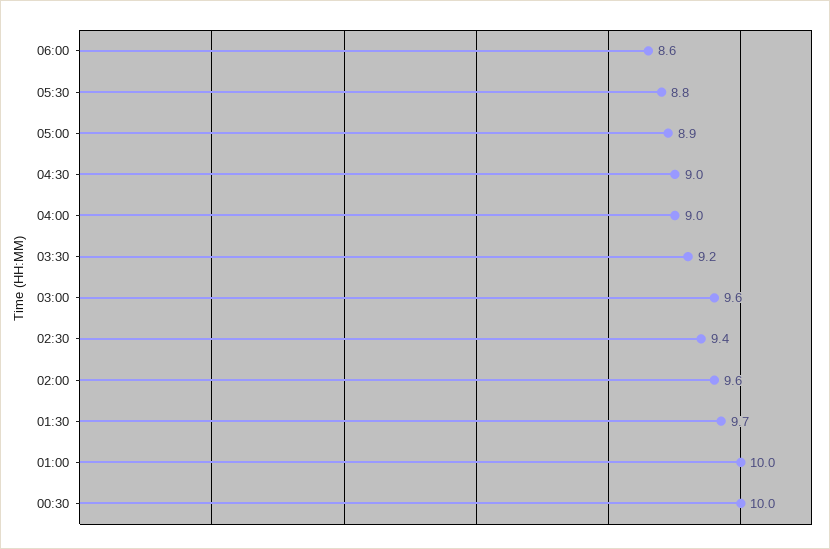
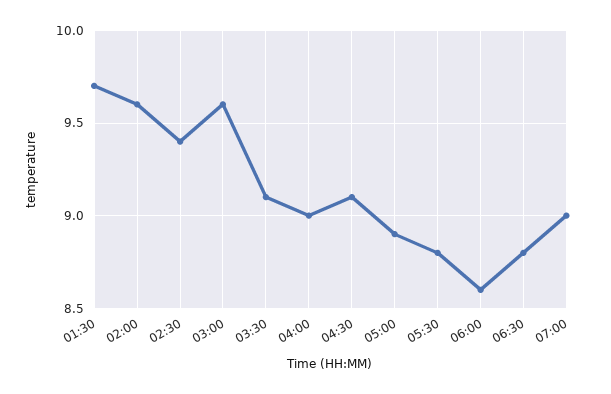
04:30: 9 -> 9.1
03:30: 9.2 -> 9.1
01:00: 10 -> none
00:30: 10 -> none
06:30: none -> 8.8
07:00: none -> 9

